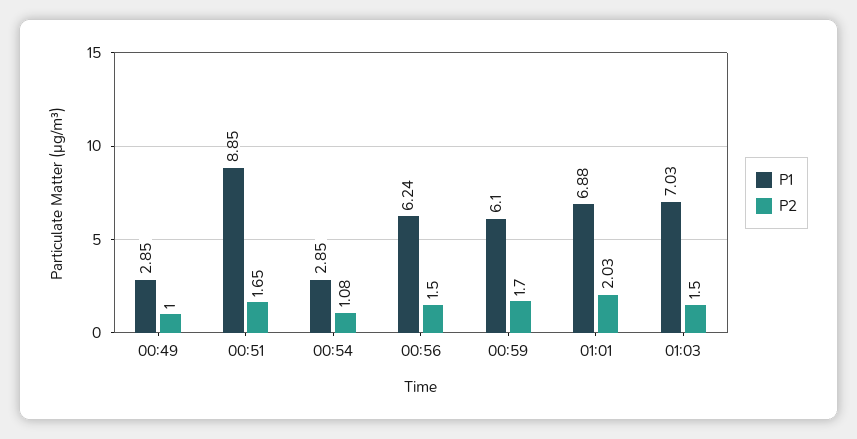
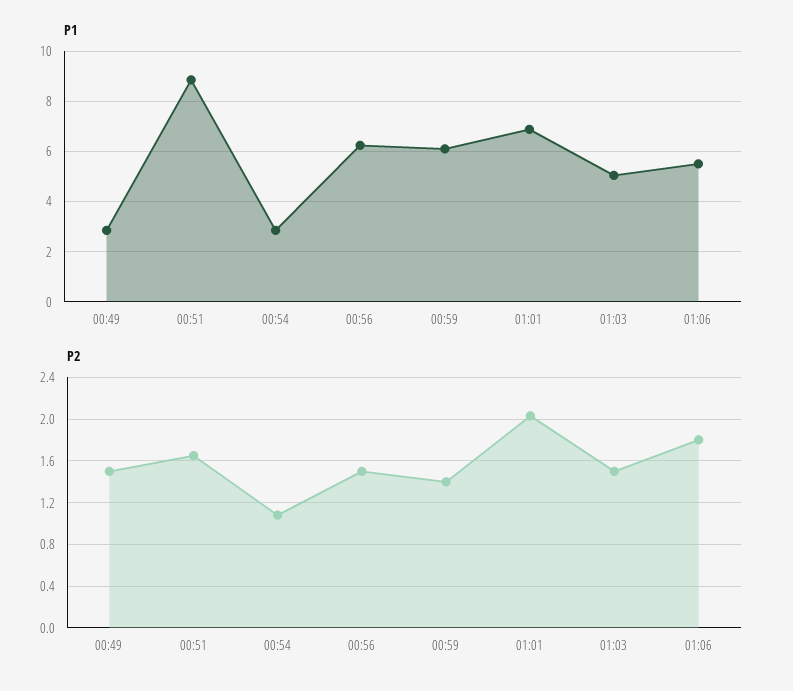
P2, 00:49: 1 -> 1.5
P2, 00:59: 1.7 -> 1.4
P1, 01:03: 7.03 -> 5
P1, 01:06: none -> 5.5
P2, 01:06: none -> 1.8

